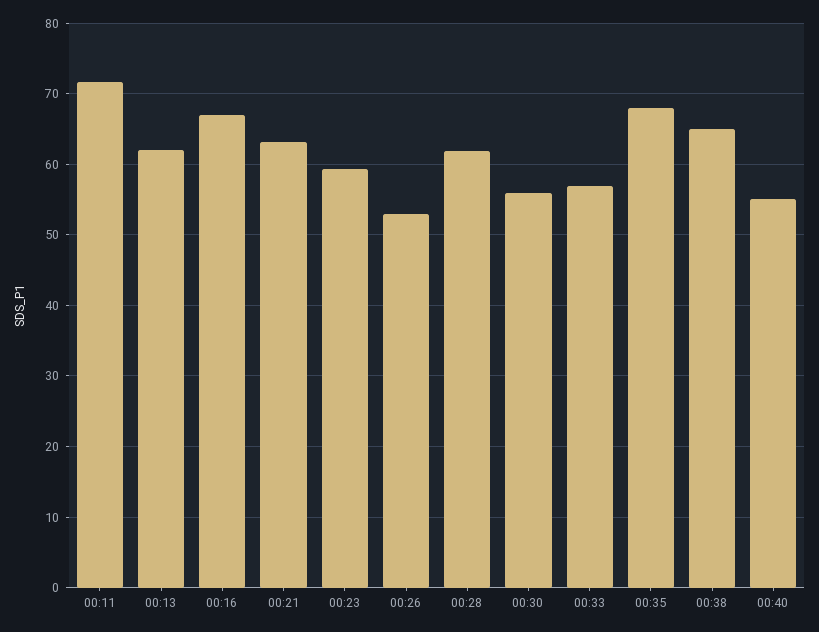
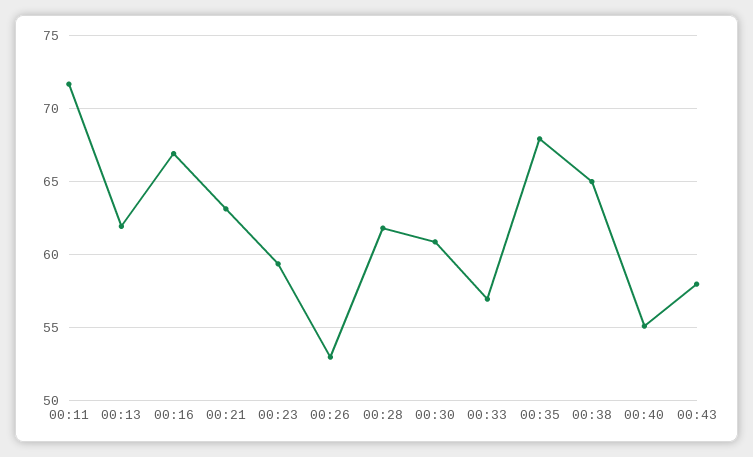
00:30: 56 -> 61
00:43: none -> 58

